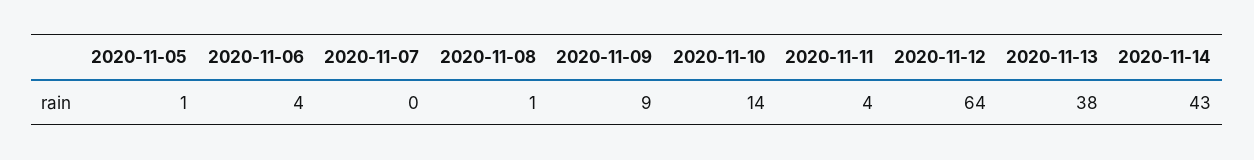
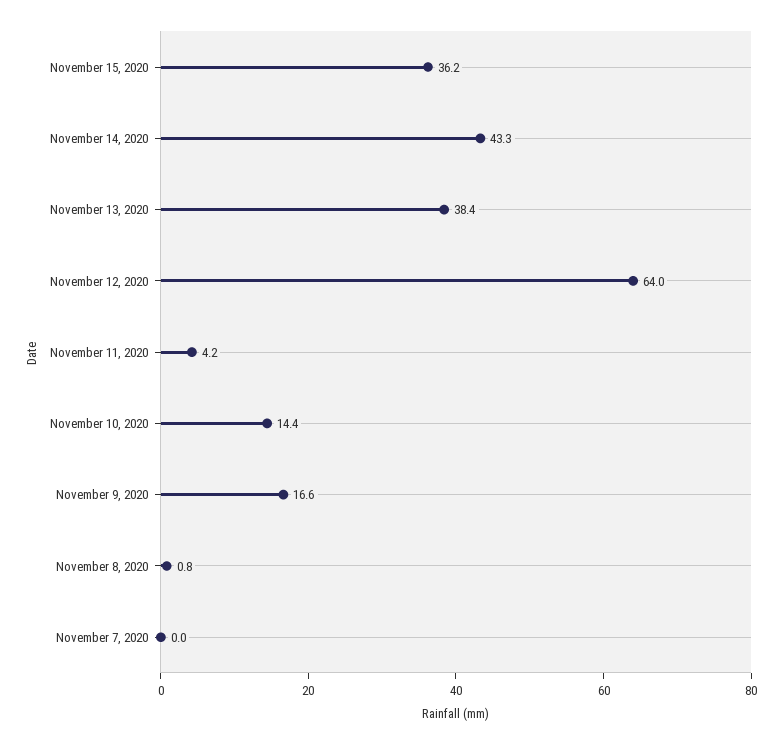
2020-11-05: 1 -> none
2020-11-06: 4 -> none
2020-11-09: 9 -> 16.6
November 15, 2020: none -> 36.2

